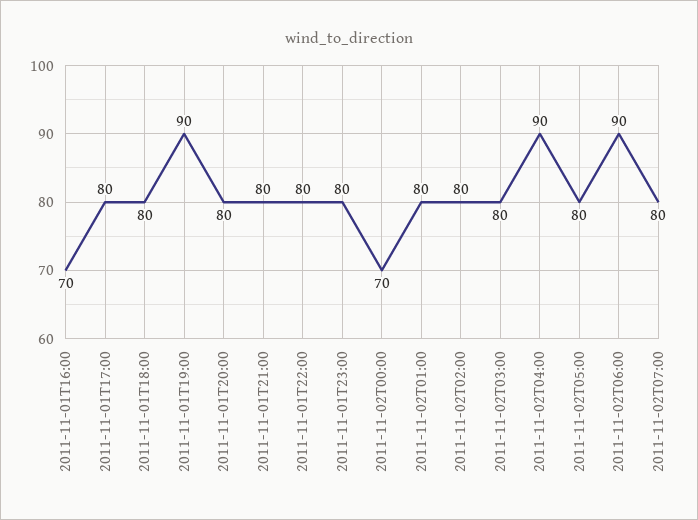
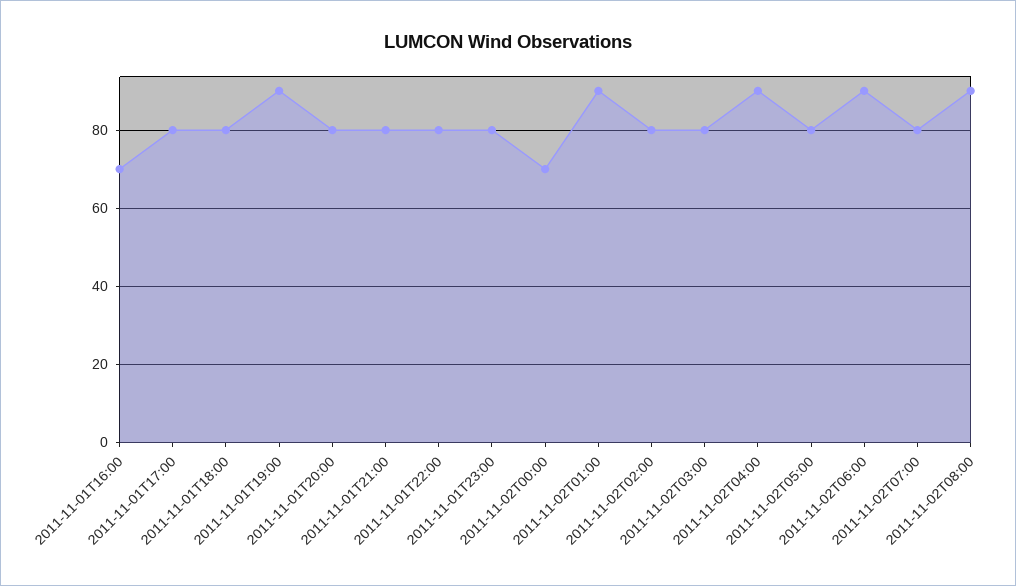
2011-11-02T01:00: 80 -> 90
2011-11-02T08:00: none -> 90

